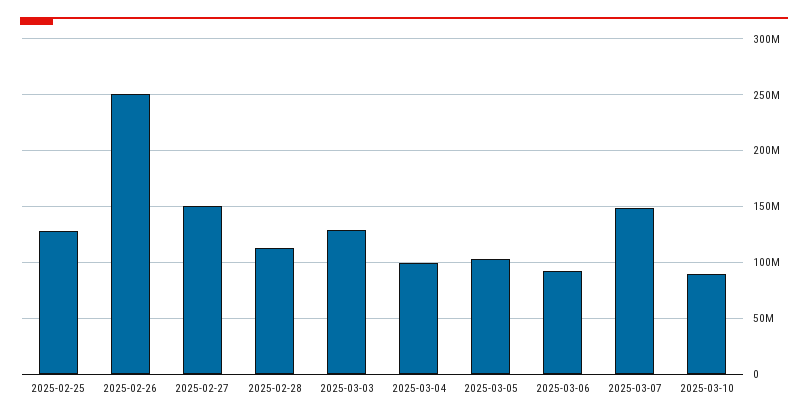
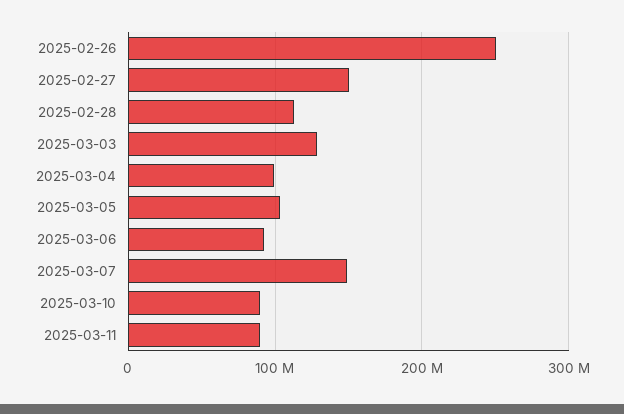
2025-02-25: 130000000 -> none
2025-03-11: none -> 90000000

